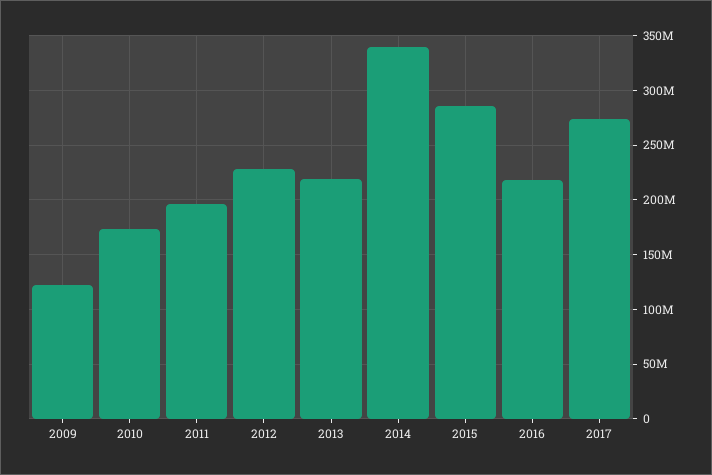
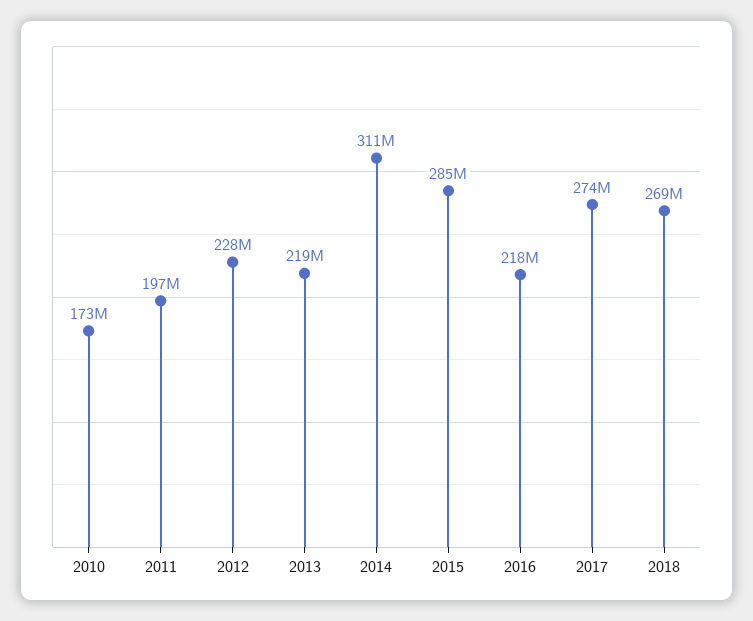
2009: 120000000 -> none
2014: 340000000 -> 311000000
2018: none -> 269000000

